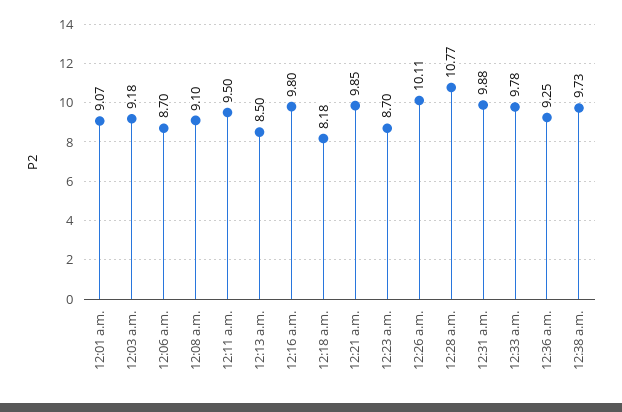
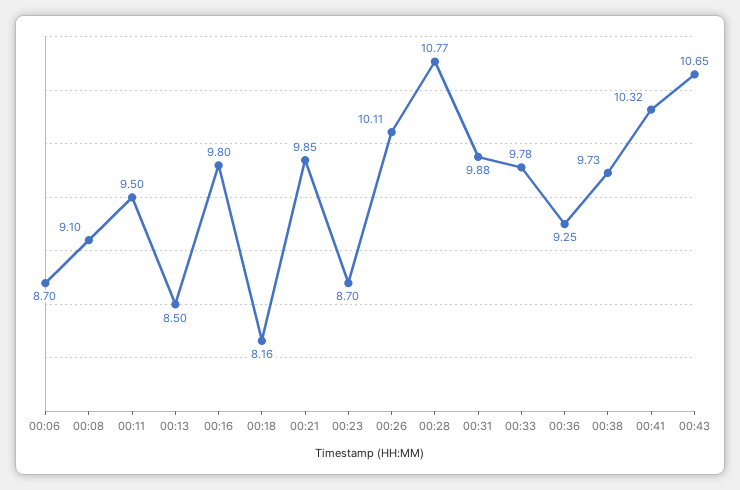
12:01 a.m.: 9.07 -> none
12:03 a.m.: 9.18 -> none
12:18 a.m.: 8.18 -> 8.16
00:41: none -> 10.32
00:43: none -> 10.65

